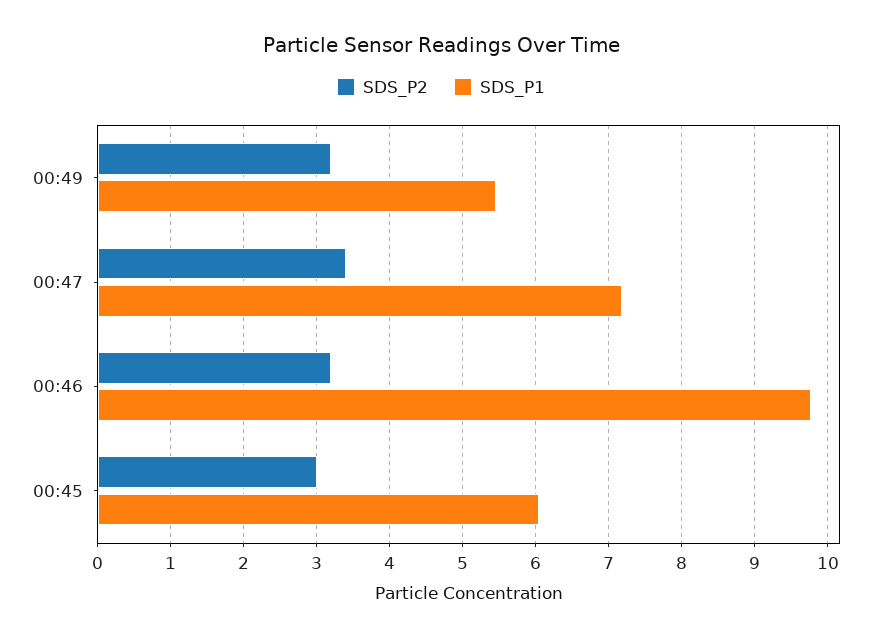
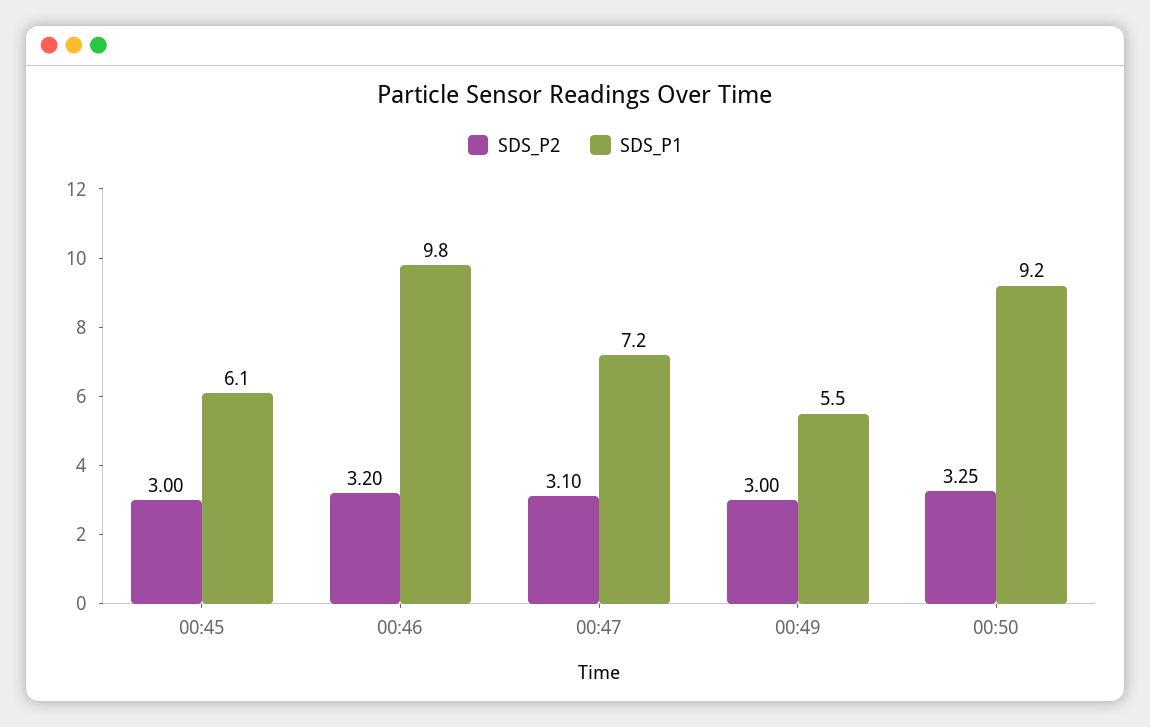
SDS_P2, 00:49: 3.2 -> 3
SDS_P2, 00:47: 3.4 -> 3.1
SDS_P2, 00:50: none -> 3.25
SDS_P1, 00:50: none -> 9.2

